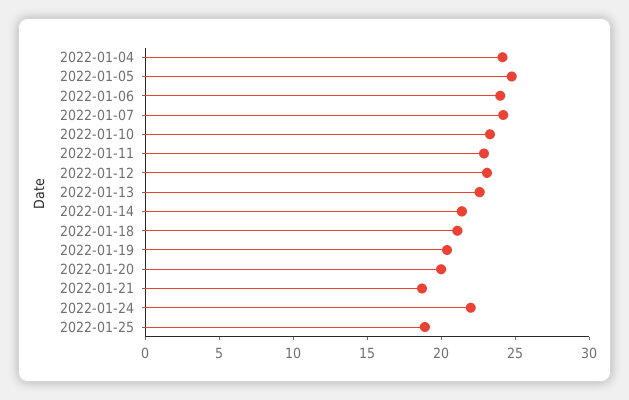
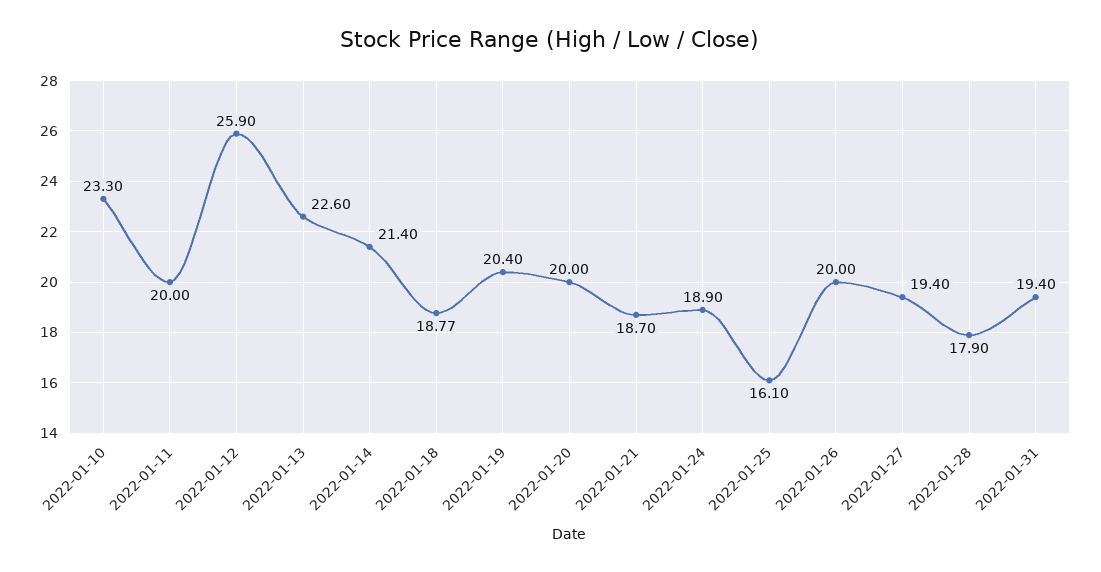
2022-01-04: 24 -> none
2022-01-05: 25 -> none
2022-01-06: 24 -> none
2022-01-07: 24 -> none
2022-01-11: 23 -> 20
2022-01-12: 23 -> 25.9
2022-01-18: 21 -> 18.77
2022-01-24: 22 -> 18.9
2022-01-25: 19 -> 16.1
2022-01-26: none -> 20
2022-01-27: none -> 19.4
2022-01-28: none -> 17.9
2022-01-31: none -> 19.4

